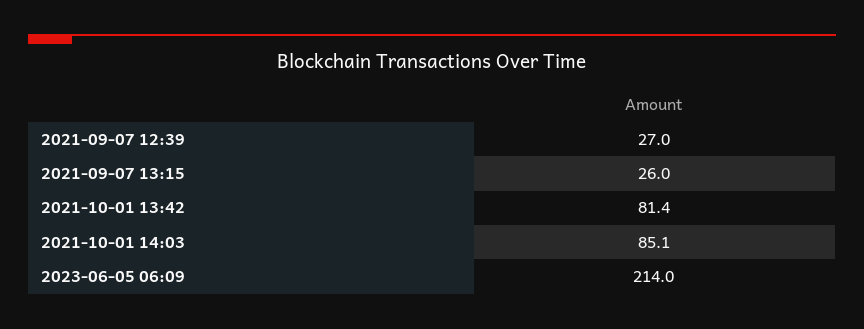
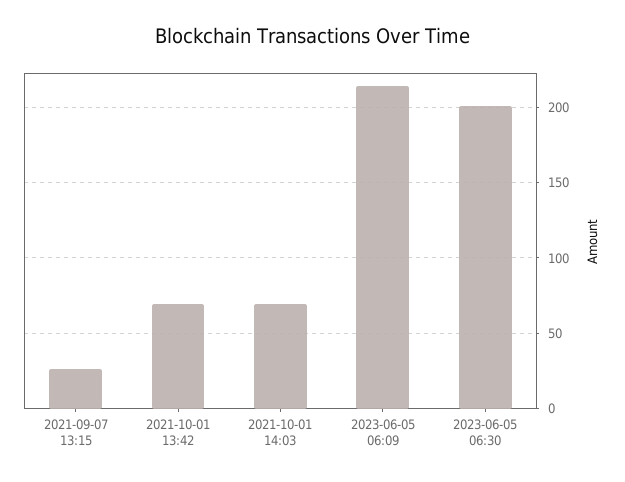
2021-09-07 12:39: 27 -> none
2021-10-01 13:42: 81.4 -> 70
2021-10-01 14:03: 85.1 -> 70
2023-06-05 06:30: none -> 200

